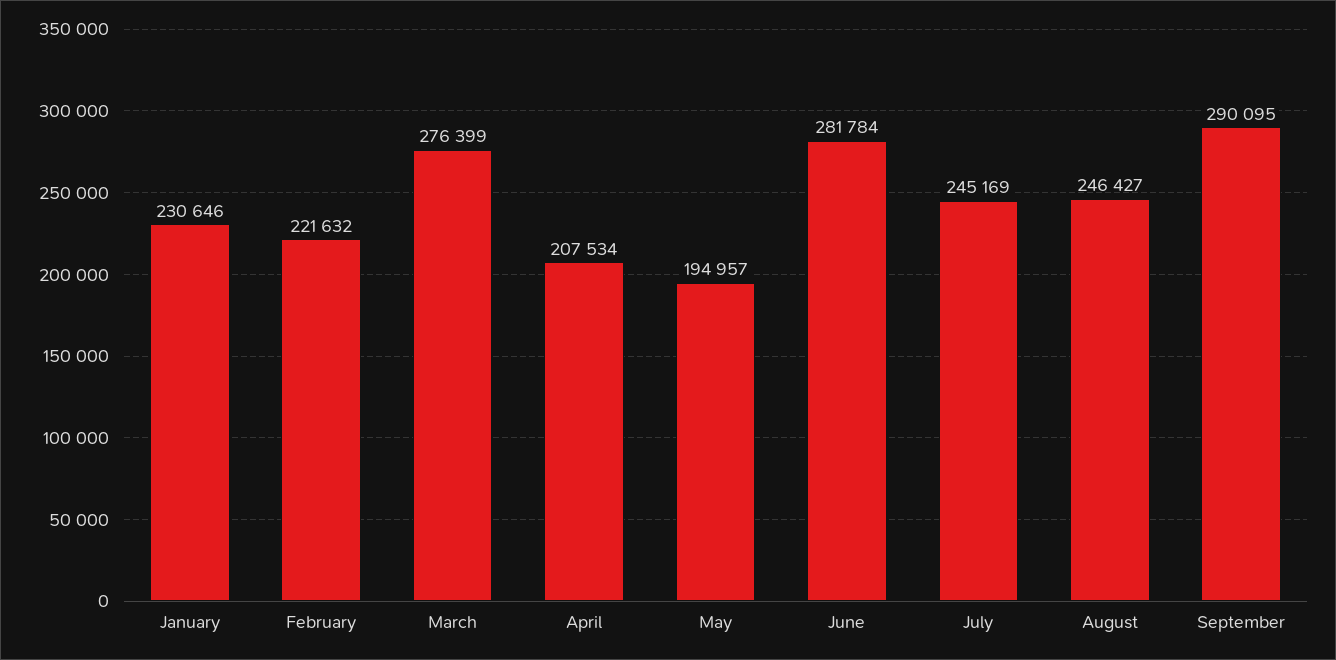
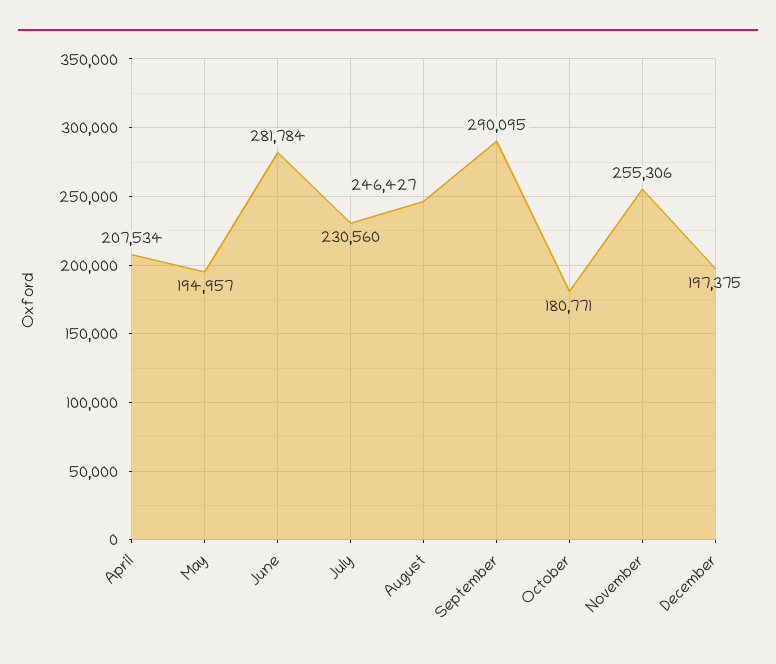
January: 230646 -> none
February: 221632 -> none
March: 276399 -> none
July: 245169 -> 230560
October: none -> 180771
November: none -> 255306
December: none -> 197375

